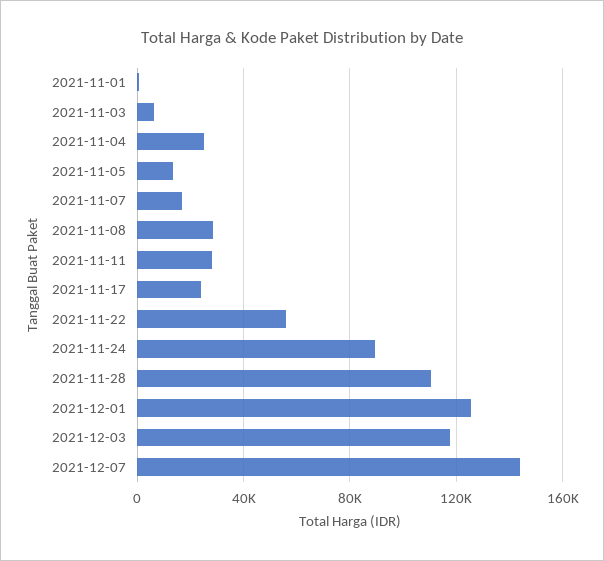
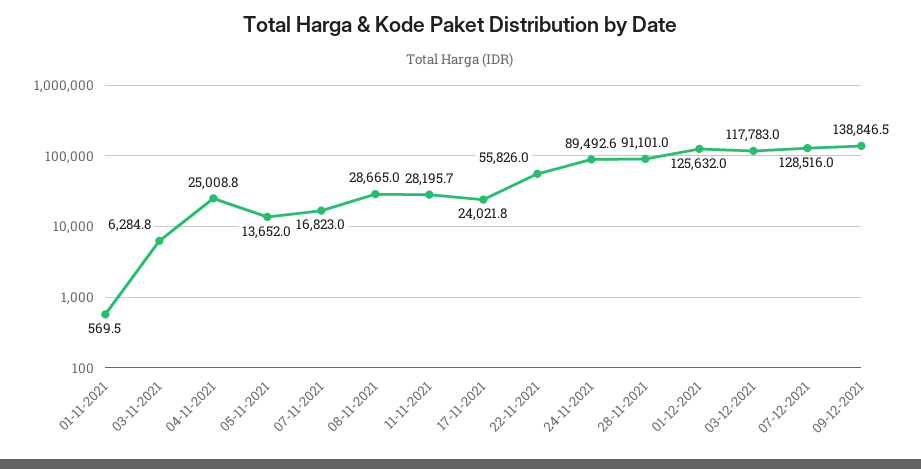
2021-11-28: 110000 -> 91101
2021-12-07: 145000 -> 128516
09-12-2021: none -> 138846.5

